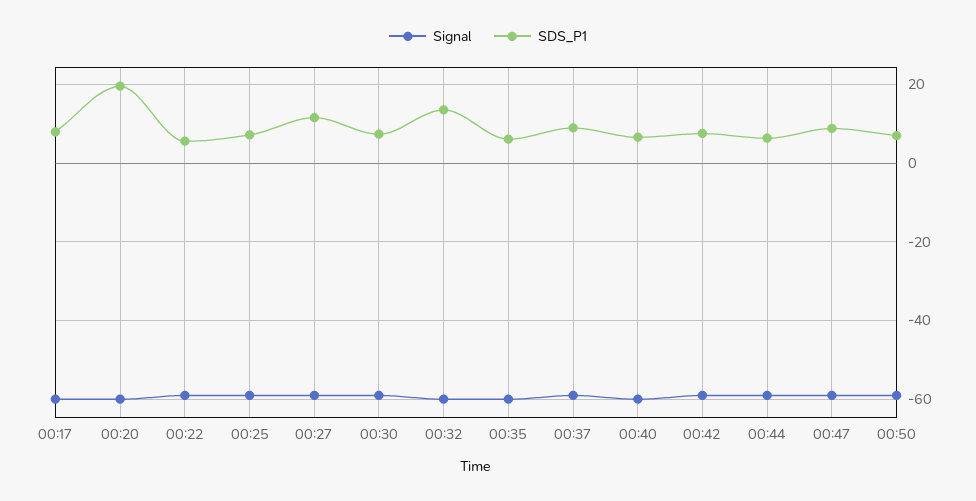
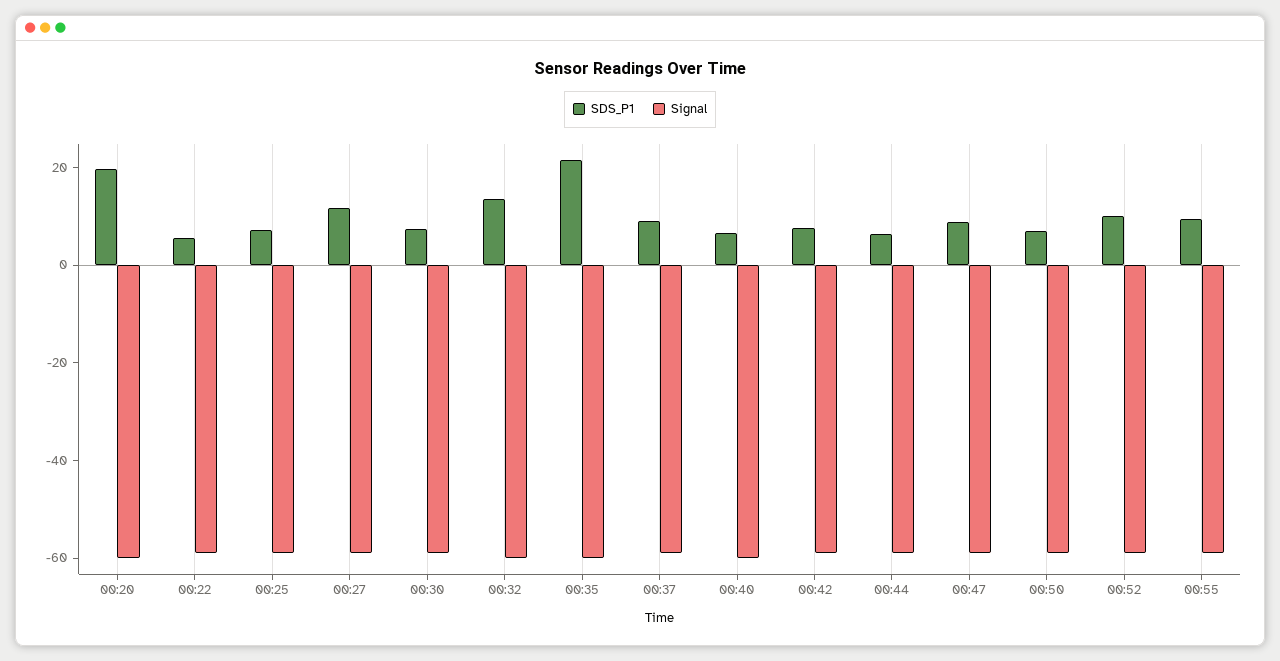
Signal, 00:17: -60 -> none
SDS_P1, 00:17: 8 -> none
SDS_P1, 00:35: 6 -> 20
SDS_P1, 00:52: none -> 10
Signal, 00:52: none -> -60
SDS_P1, 00:55: none -> 10
Signal, 00:55: none -> -60

